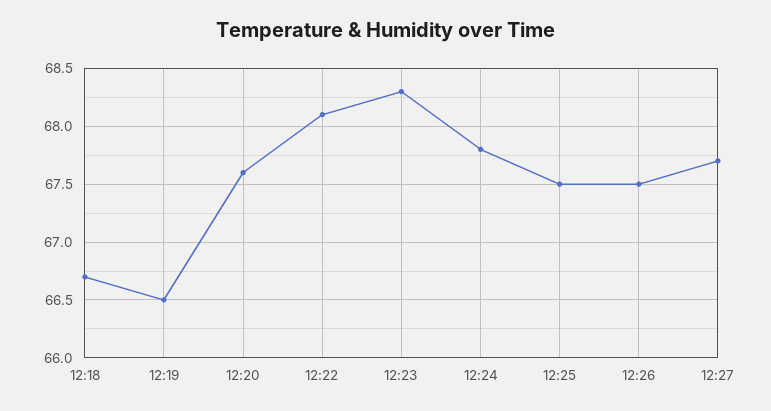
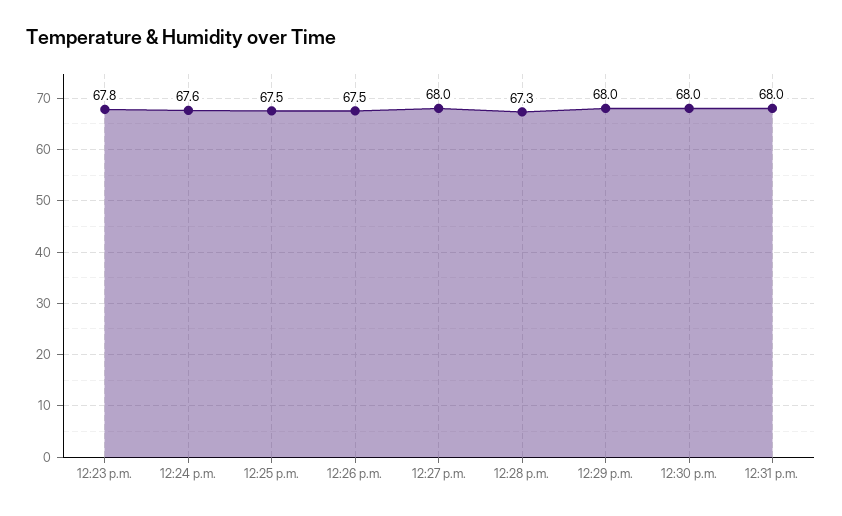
12:18: 66.7 -> none
12:19: 66.5 -> none
12:20: 67.6 -> none
12:22: 68.1 -> none
12:23: 68.3 -> 67.8
12:24: 67.8 -> 67.6
12:27: 67.7 -> 68
12:28 p.m.: none -> 67.3
12:29 p.m.: none -> 68
12:30 p.m.: none -> 68
12:31 p.m.: none -> 68

